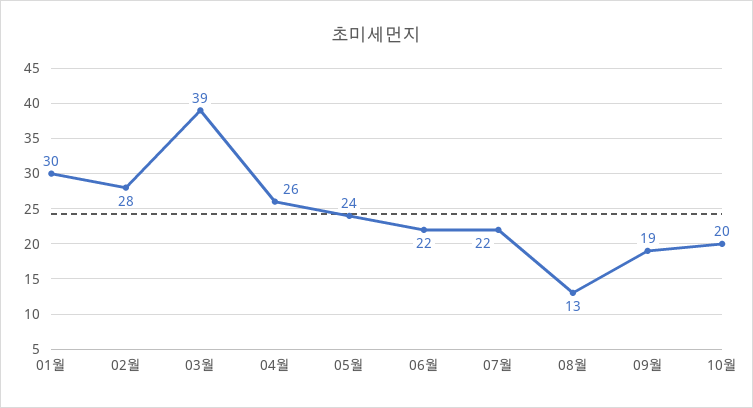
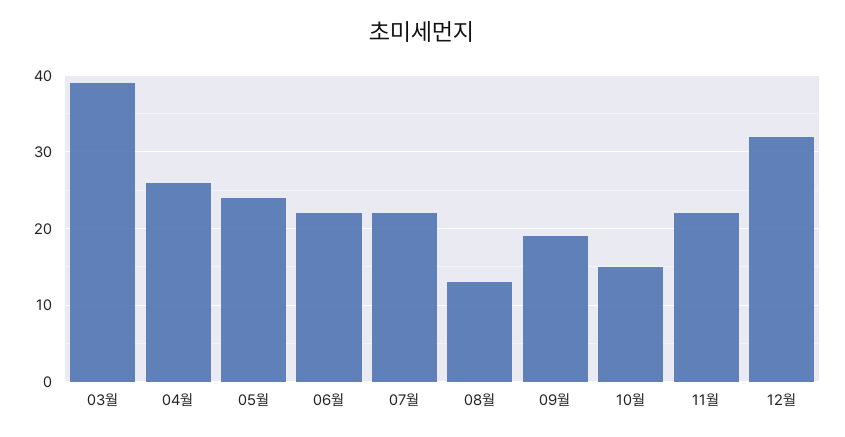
01월: 30 -> none
02월: 28 -> none
10월: 20 -> 15
11월: none -> 22
12월: none -> 32

